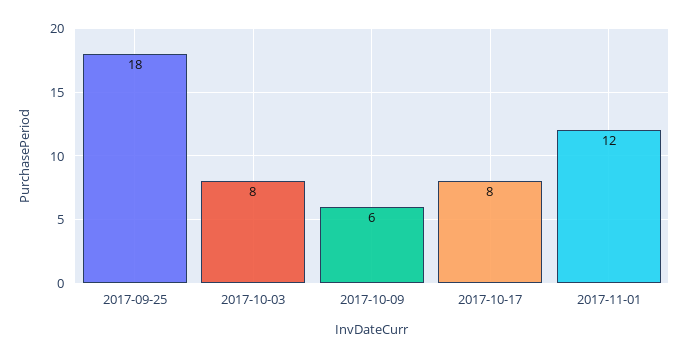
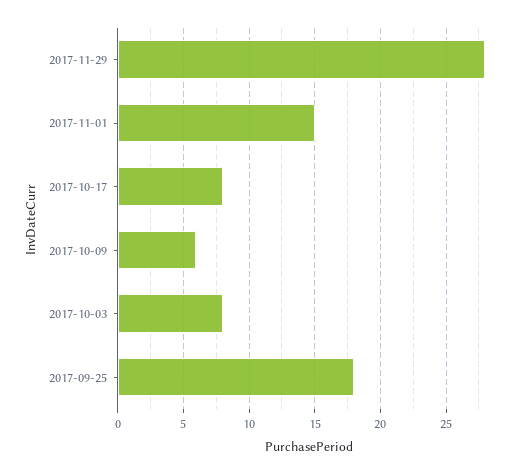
2017-11-01: 12 -> 15
2017-11-29: none -> 28

